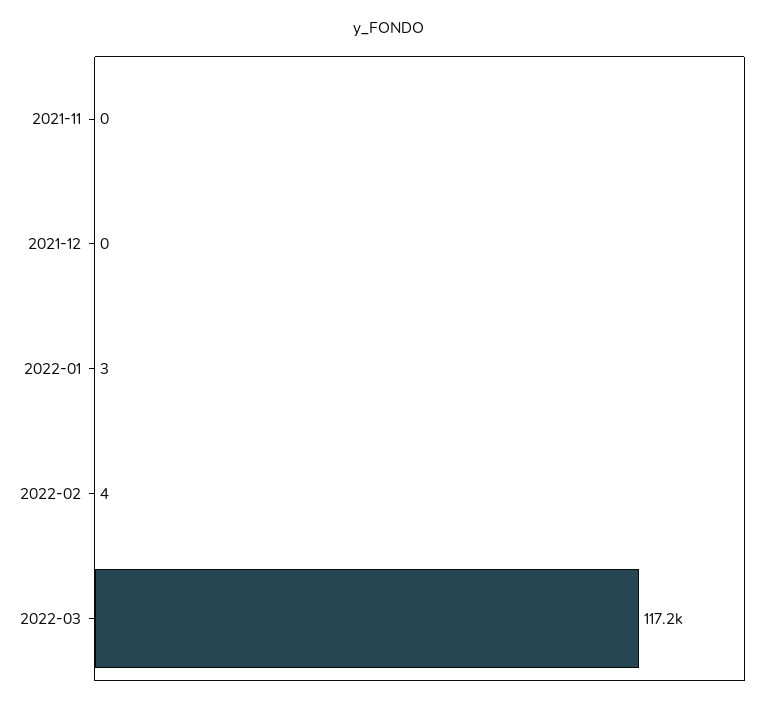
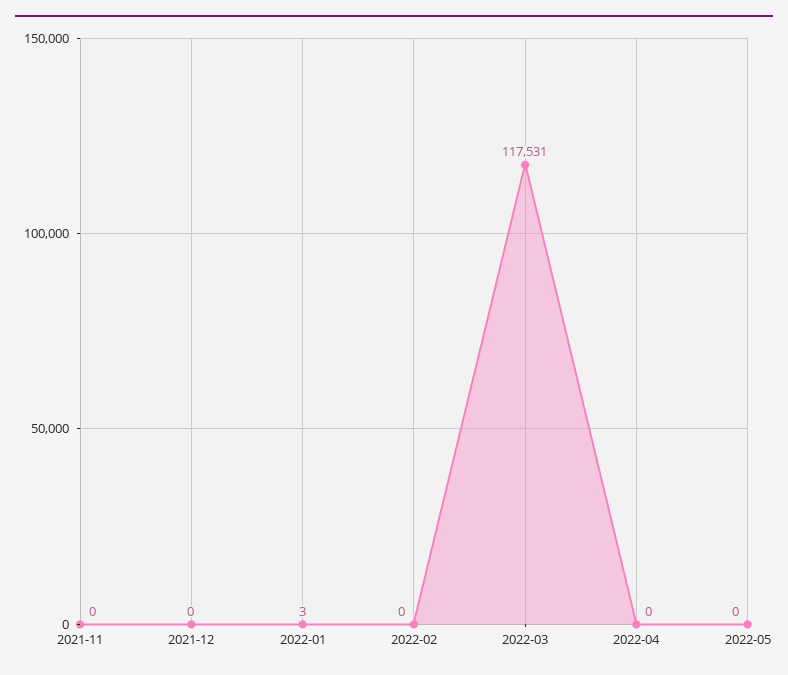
2022-02: 4 -> 0
2022-03: 117200 -> 117531
2022-04: none -> 0
2022-05: none -> 0

